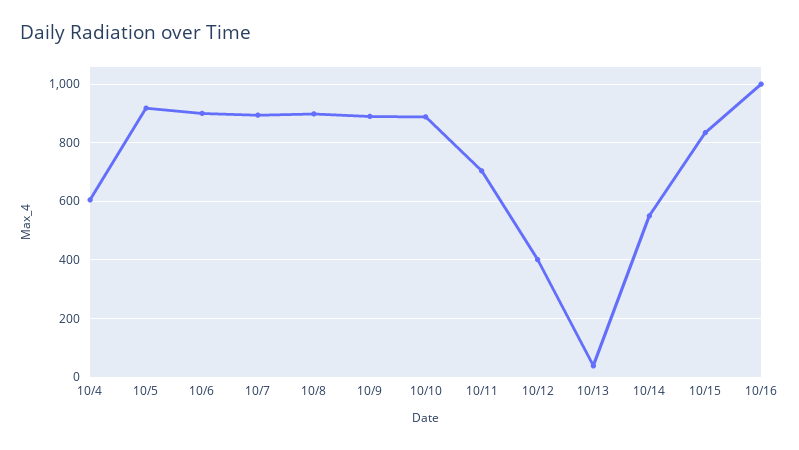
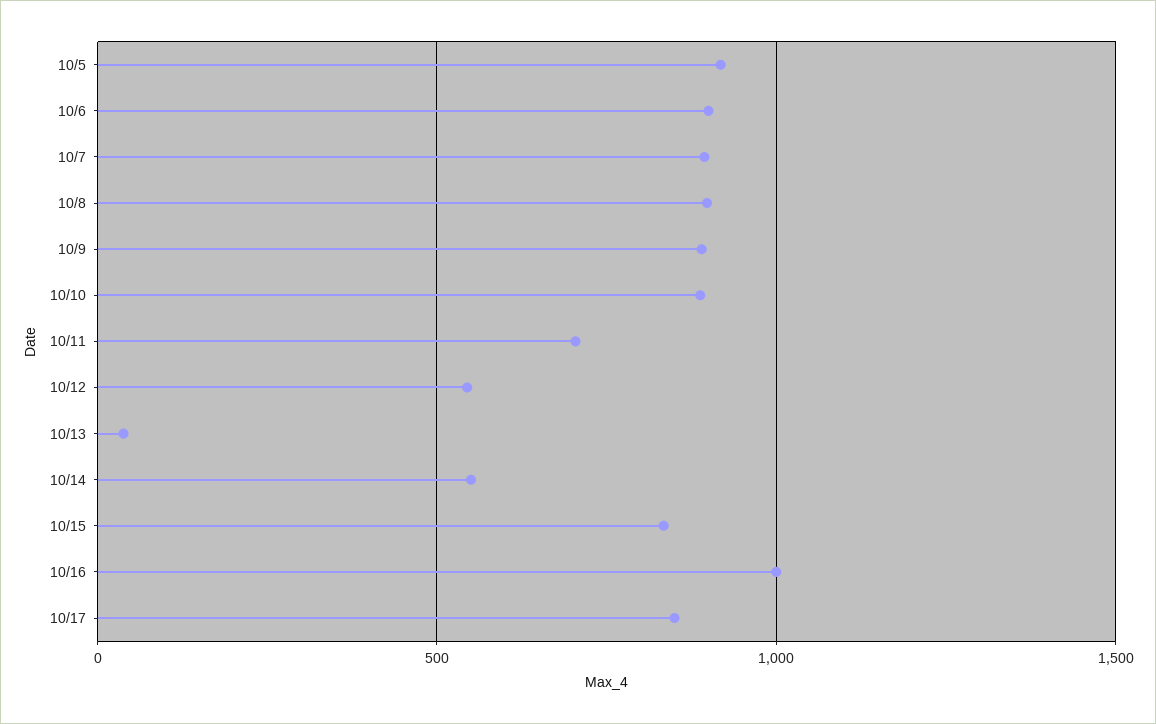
10/4: 600 -> none
10/12: 400 -> 550
10/17: none -> 850

